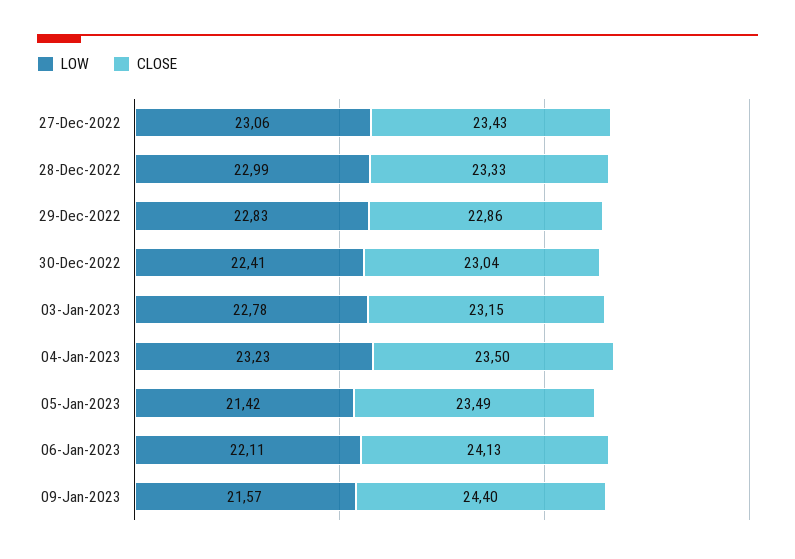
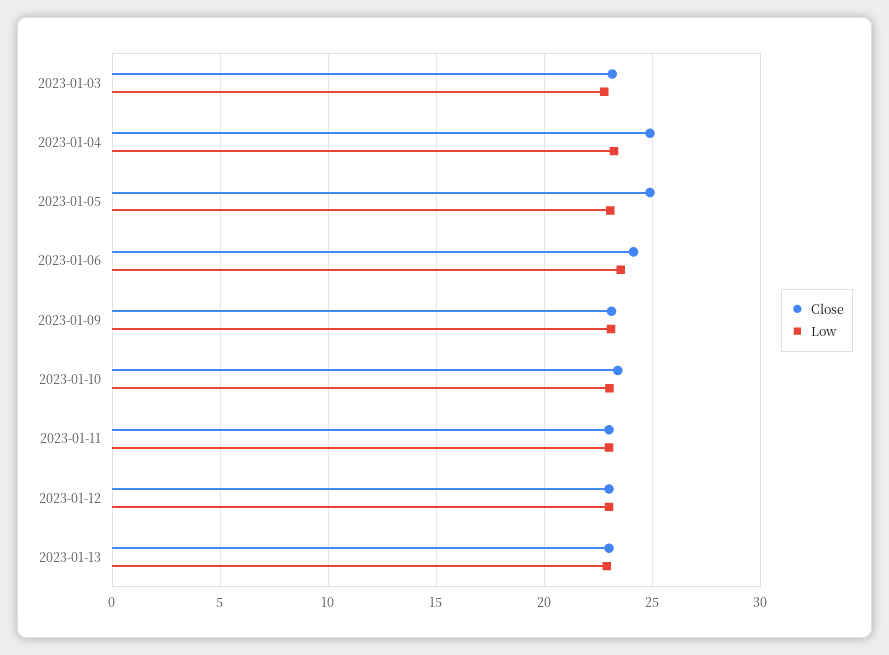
LOW, 27-Dec-2022: 23.06 -> none
CLOSE, 27-Dec-2022: 23.43 -> none
LOW, 28-Dec-2022: 22.99 -> none
CLOSE, 28-Dec-2022: 23.33 -> none
LOW, 29-Dec-2022: 22.83 -> none
CLOSE, 29-Dec-2022: 22.86 -> none
LOW, 30-Dec-2022: 22.41 -> none
CLOSE, 30-Dec-2022: 23.04 -> none
CLOSE, 04-Jan-2023: 23.5 -> 25
LOW, 05-Jan-2023: 21.42 -> 23
CLOSE, 05-Jan-2023: 23.49 -> 25
LOW, 06-Jan-2023: 22.11 -> 23.5
LOW, 09-Jan-2023: 21.57 -> 23
CLOSE, 09-Jan-2023: 24.4 -> 23
CLOSE, 2023-01-10: none -> 23.5
LOW, 2023-01-10: none -> 23
CLOSE, 2023-01-11: none -> 23
LOW, 2023-01-11: none -> 23
CLOSE, 2023-01-12: none -> 23
LOW, 2023-01-12: none -> 23
CLOSE, 2023-01-13: none -> 23
LOW, 2023-01-13: none -> 23

